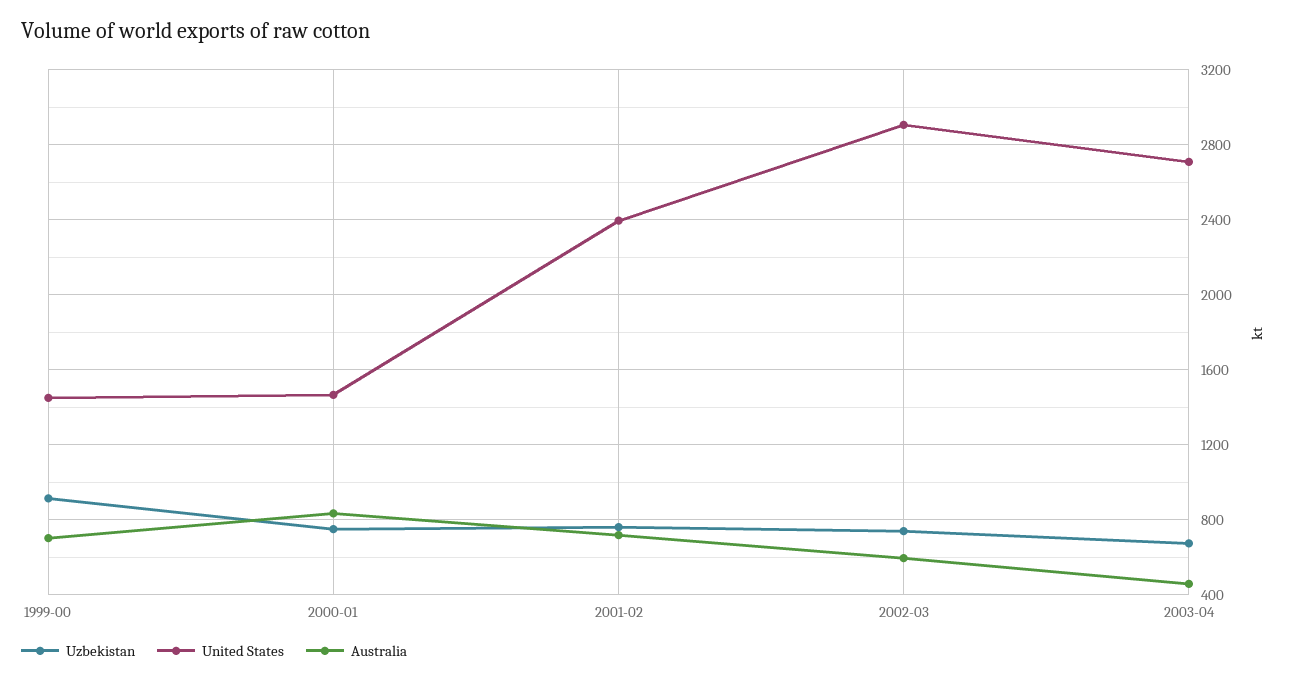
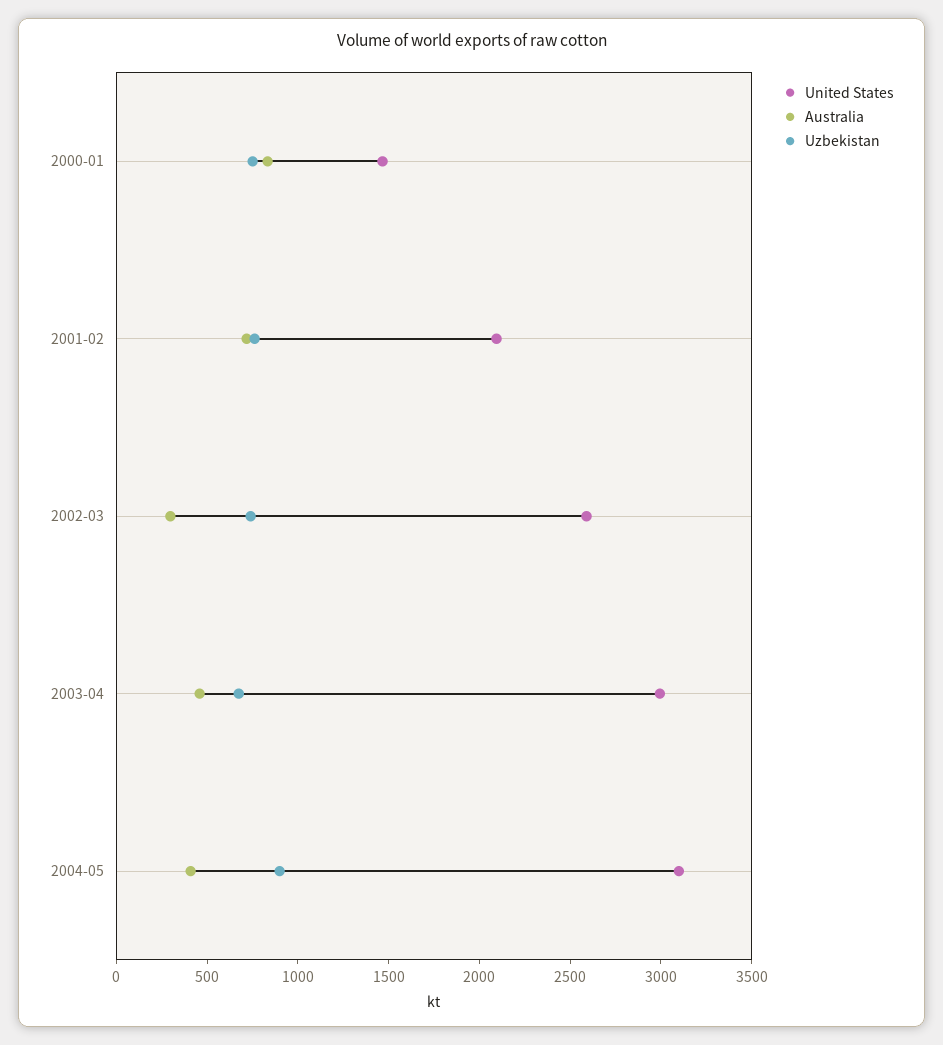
Uzbekistan, 1999-00: 900 -> none
United States, 1999-00: 1450 -> none
Australia, 1999-00: 700 -> none
United States, 2001-02: 2400 -> 2100
United States, 2002-03: 2900 -> 2600
Australia, 2002-03: 600 -> 300
United States, 2003-04: 2700 -> 3000
United States, 2004-05: none -> 3100
Australia, 2004-05: none -> 400
Uzbekistan, 2004-05: none -> 900

